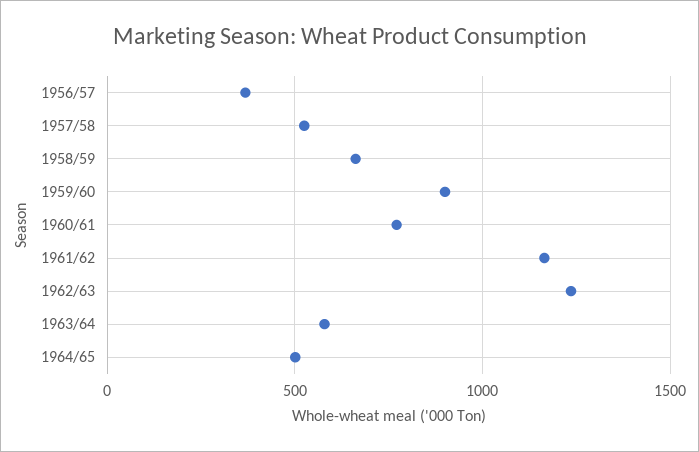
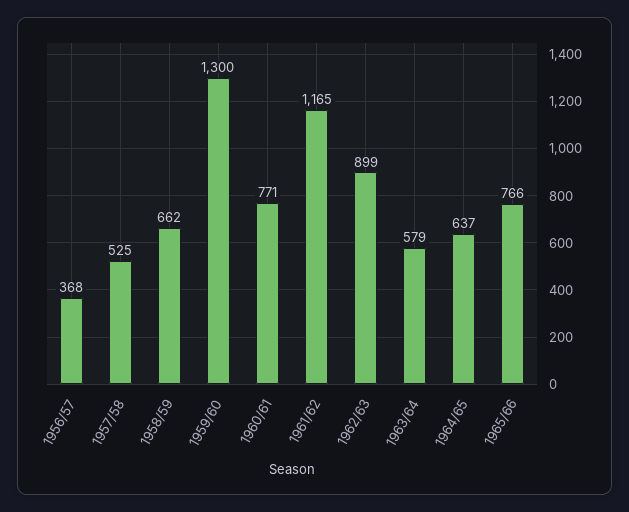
1959/60: 900 -> 1300
1962/63: 1250 -> 899
1964/65: 500 -> 637
1965/66: none -> 766

